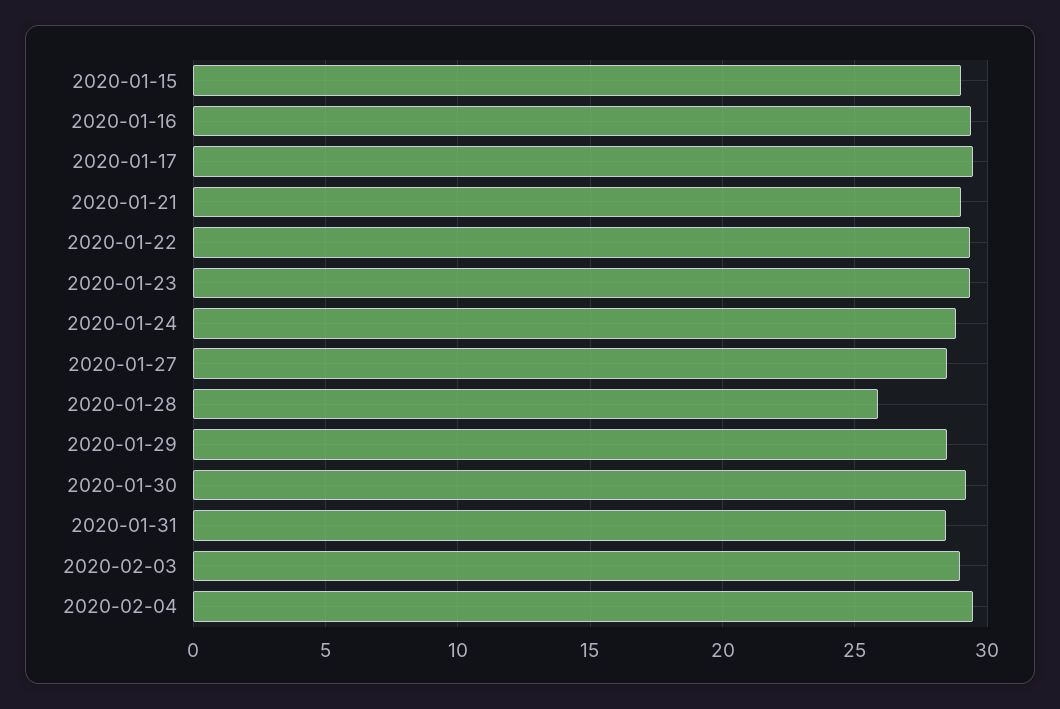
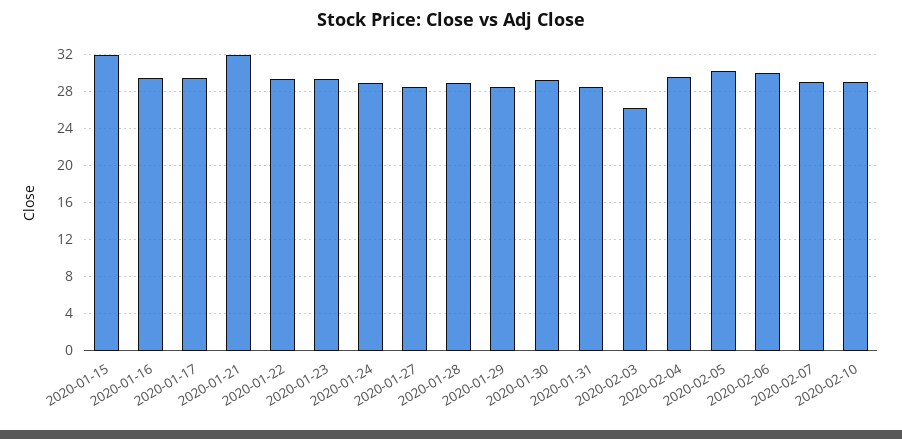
2020-01-15: 29 -> 32
2020-01-21: 29 -> 32
2020-01-28: 26 -> 29
2020-02-03: 29 -> 26
2020-02-05: none -> 30
2020-02-06: none -> 30
2020-02-07: none -> 29
2020-02-10: none -> 29

